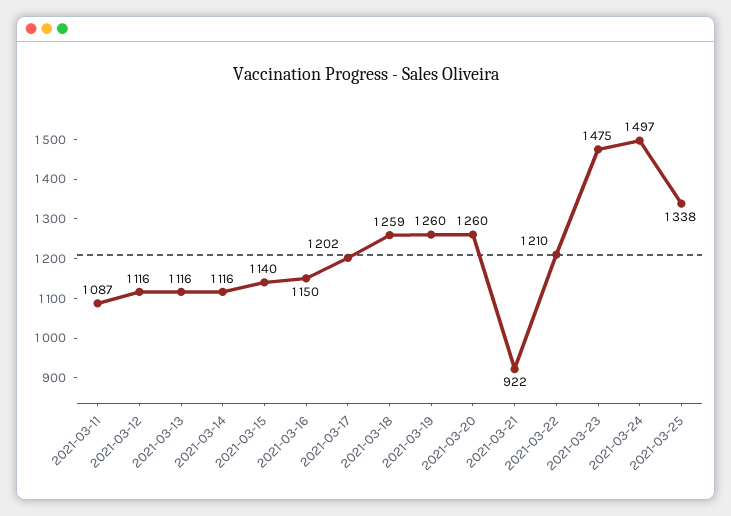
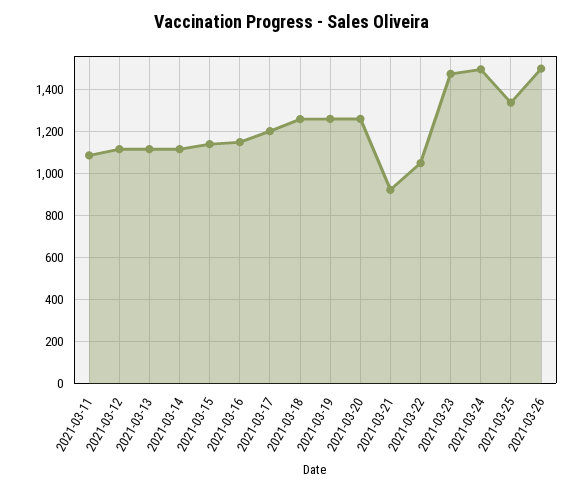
2021-03-22: 1210 -> 1050
2021-03-26: none -> 1500

